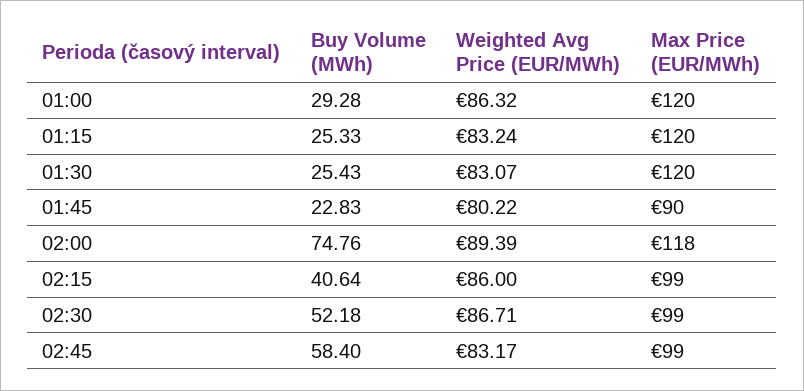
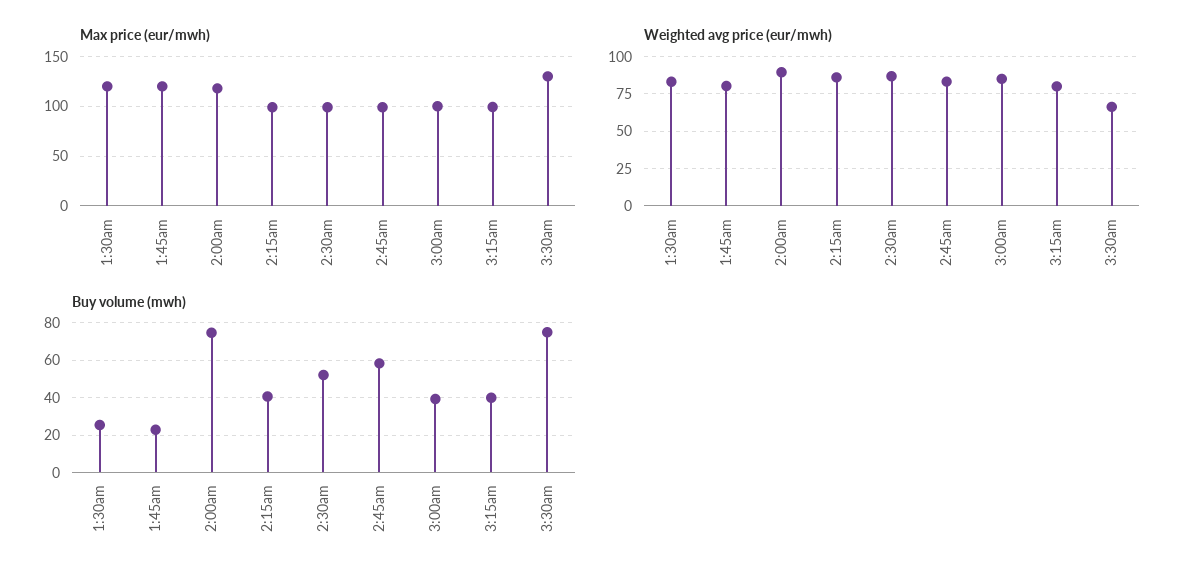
Buy Volume (MWh), 01:00: 29.28 -> none
Weighted Avg Price (EUR/MWh), 01:00: 86.32 -> none
Max Price (EUR/MWh), 01:00: 120 -> none
Buy Volume (MWh), 01:15: 25.33 -> none
Weighted Avg Price (EUR/MWh), 01:15: 83.24 -> none
Max Price (EUR/MWh), 01:15: 120 -> none
Max Price (EUR/MWh), 01:45: 90 -> 120
Max Price (EUR/MWh), 3:00am: none -> 100
Max Price (EUR/MWh), 3:15am: none -> 100
Max Price (EUR/MWh), 3:30am: none -> 130
Weighted Avg Price (EUR/MWh), 3:00am: none -> 85
Weighted Avg Price (EUR/MWh), 3:15am: none -> 80
Weighted Avg Price (EUR/MWh), 3:30am: none -> 65
Buy Volume (MWh), 3:00am: none -> 40
Buy Volume (MWh), 3:15am: none -> 40
Buy Volume (MWh), 3:30am: none -> 75

